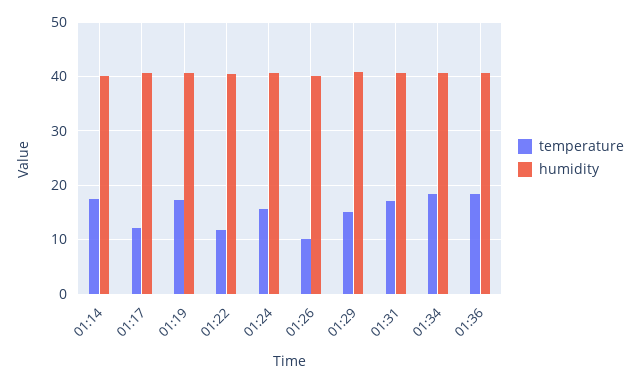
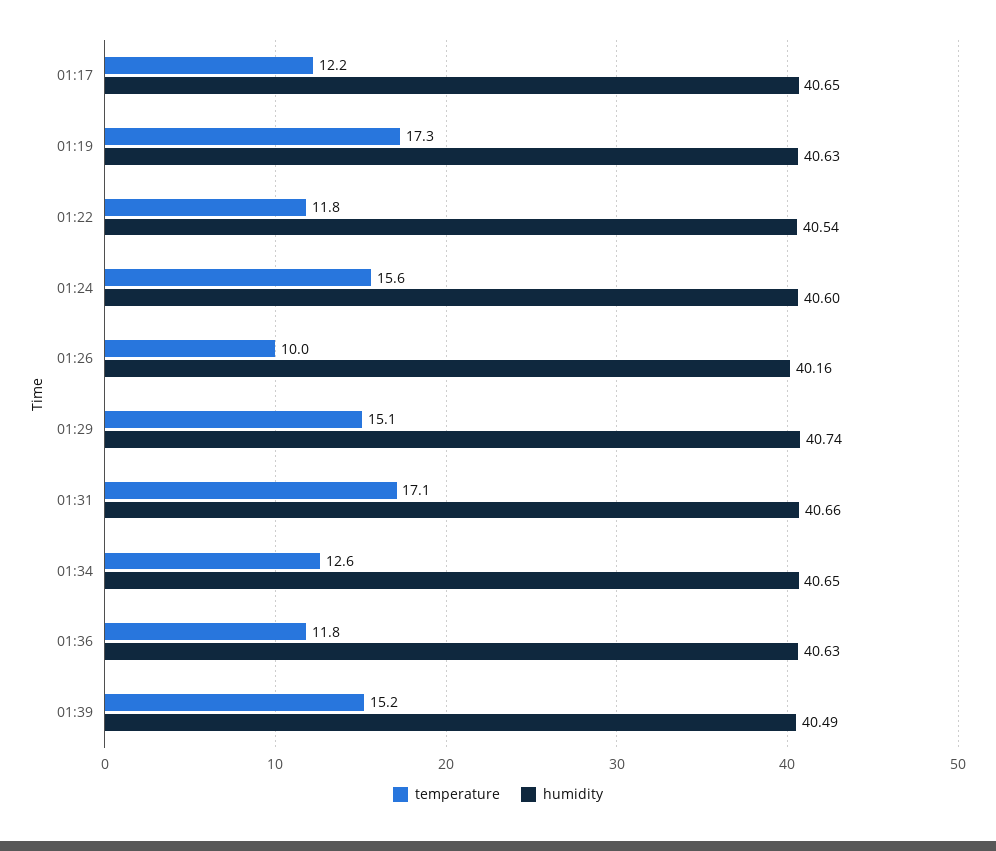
temperature, 01:14: 18 -> none
humidity, 01:14: 40 -> none
temperature, 01:34: 18 -> 12.6
temperature, 01:36: 18 -> 11.8
temperature, 01:39: none -> 15.2
humidity, 01:39: none -> 40.49

